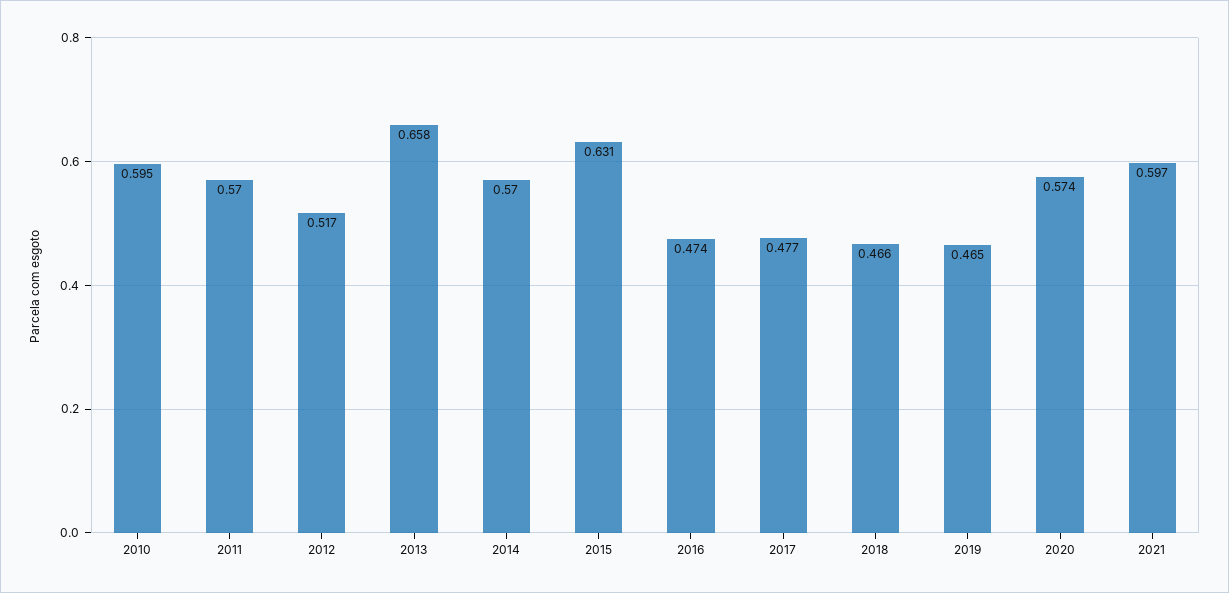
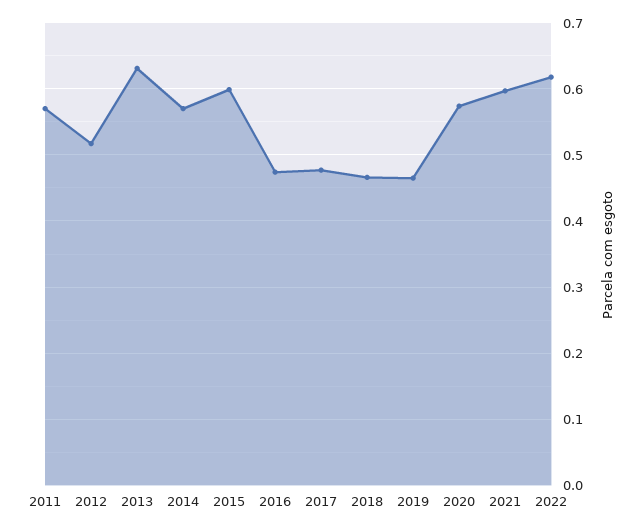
2010: 0.595 -> none
2013: 0.658 -> 0.63
2015: 0.631 -> 0.6
2022: none -> 0.62

